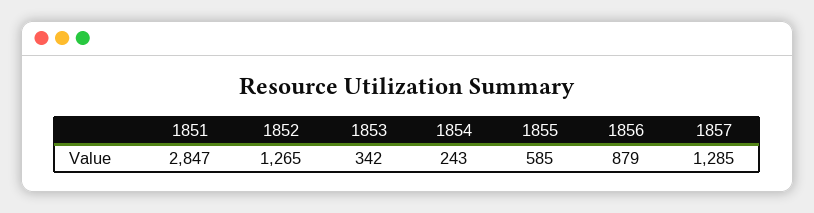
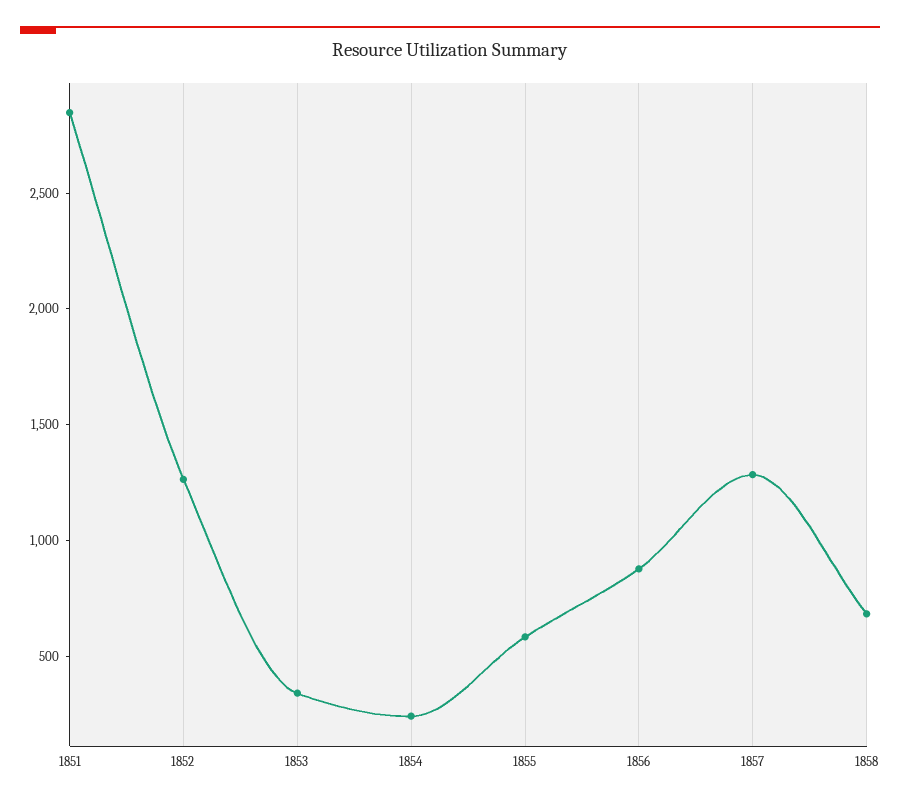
1858: none -> 700

